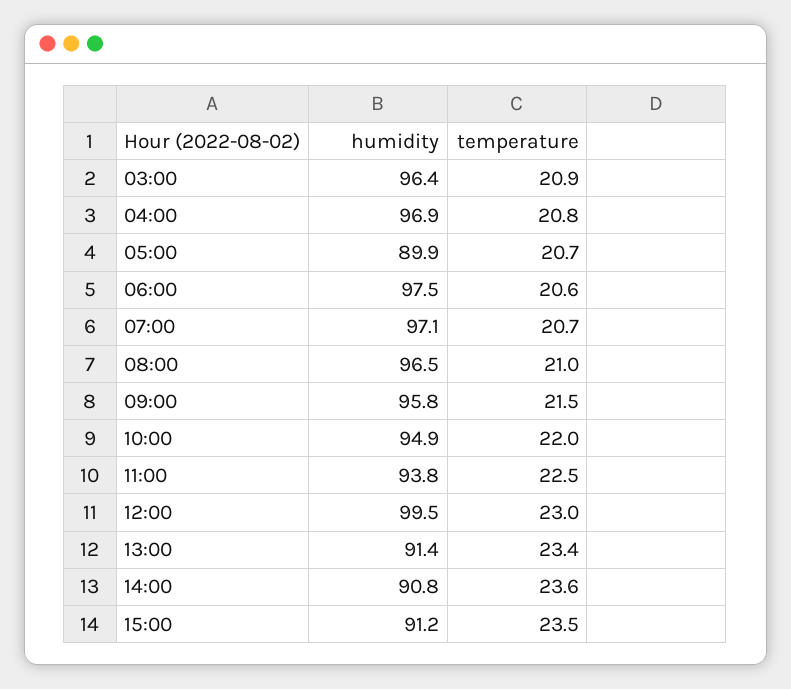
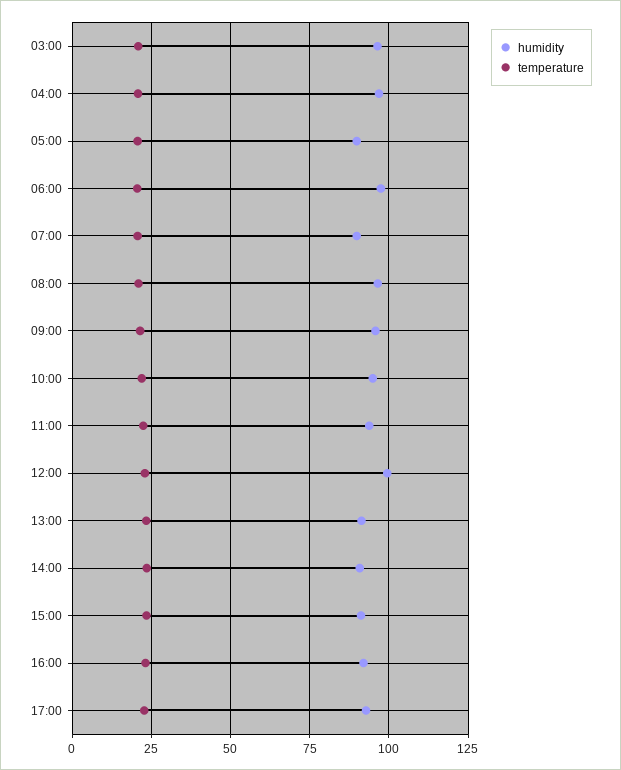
humidity, 07:00: 97.1 -> 90
humidity, 16:00: none -> 92.5
temperature, 16:00: none -> 22.5
humidity, 17:00: none -> 92.5
temperature, 17:00: none -> 22.5

